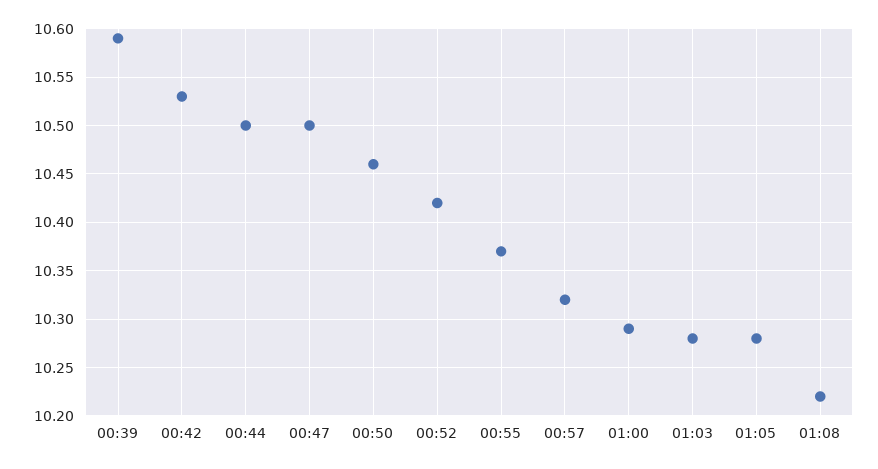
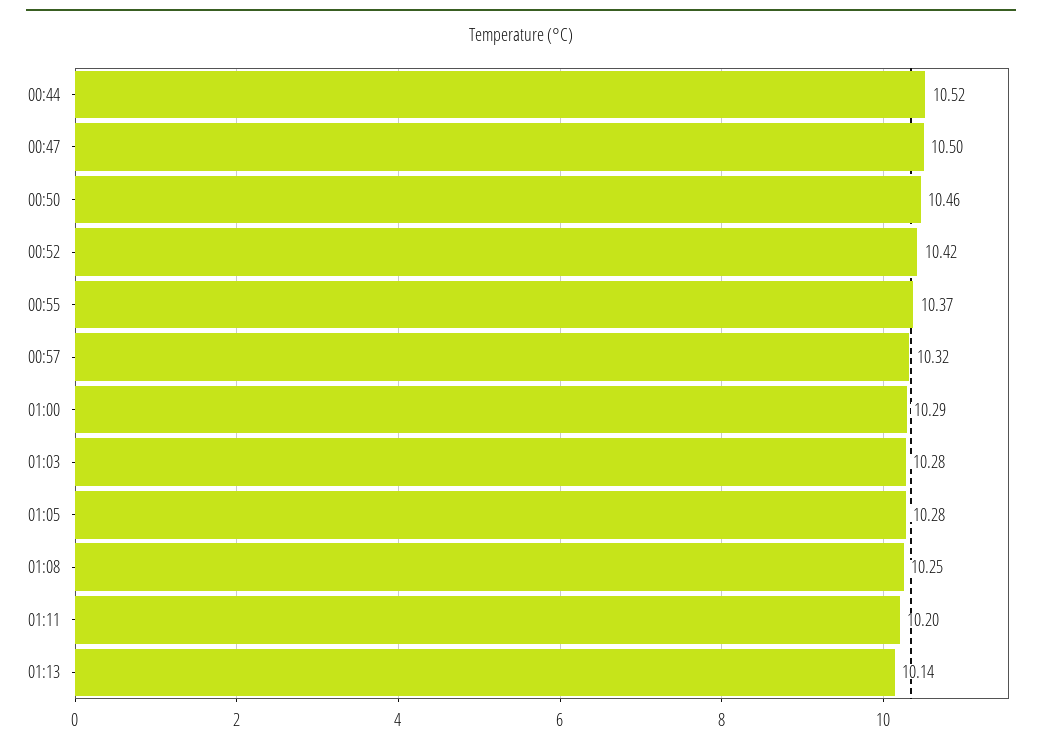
00:39: 10.59 -> none
00:42: 10.53 -> none
00:44: 10.5 -> 10.52
01:08: 10.22 -> 10.25
01:11: none -> 10.2
01:13: none -> 10.14

